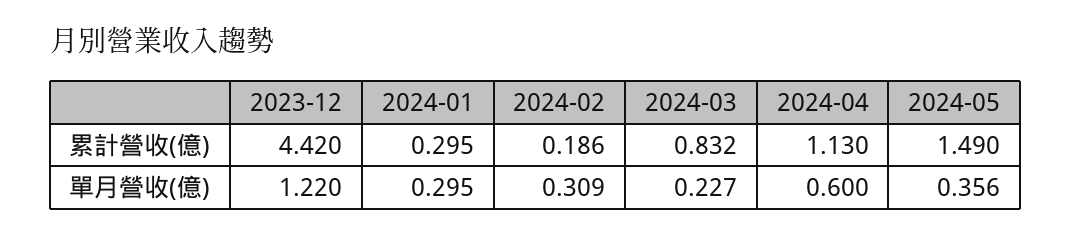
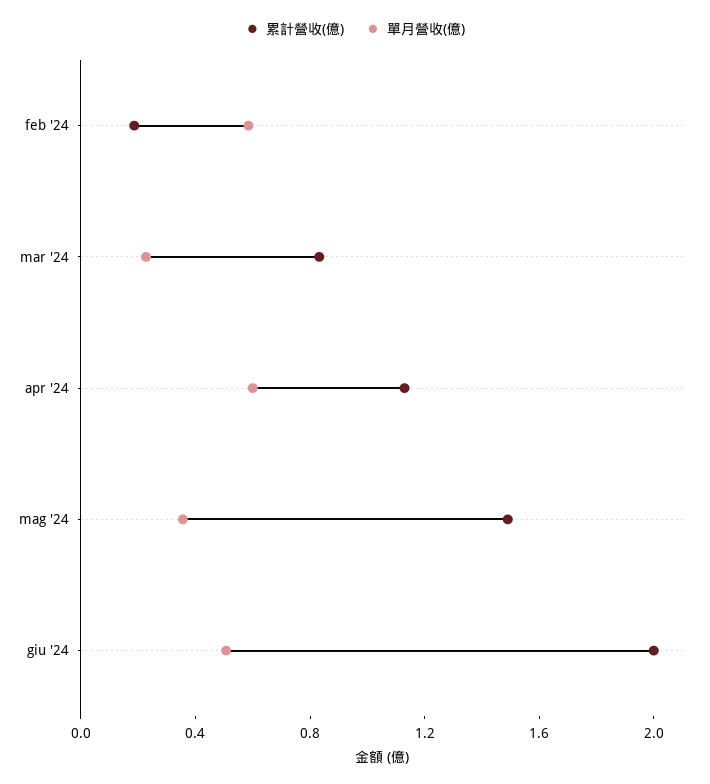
累計營收(億), 2023-12: 4.42 -> none
累計營收(億), 2024-01: 0.295 -> none
單月營收(億), 2023-12: 1.22 -> none
單月營收(億), 2024-01: 0.295 -> none
單月營收(億), 2024-02: 0.309 -> 0.6
累計營收(億), giu '24: none -> 2
單月營收(億), giu '24: none -> 0.5

